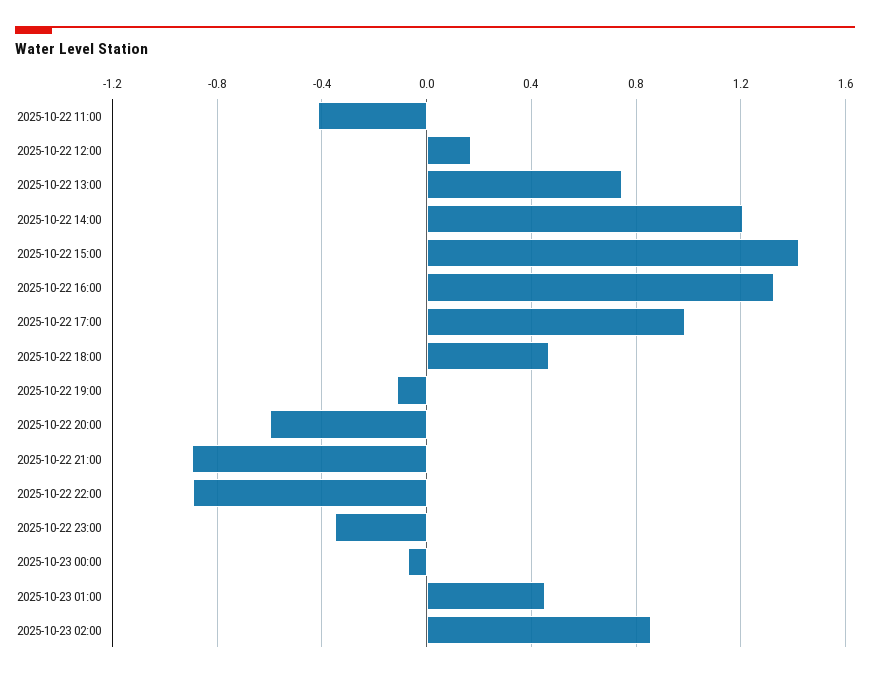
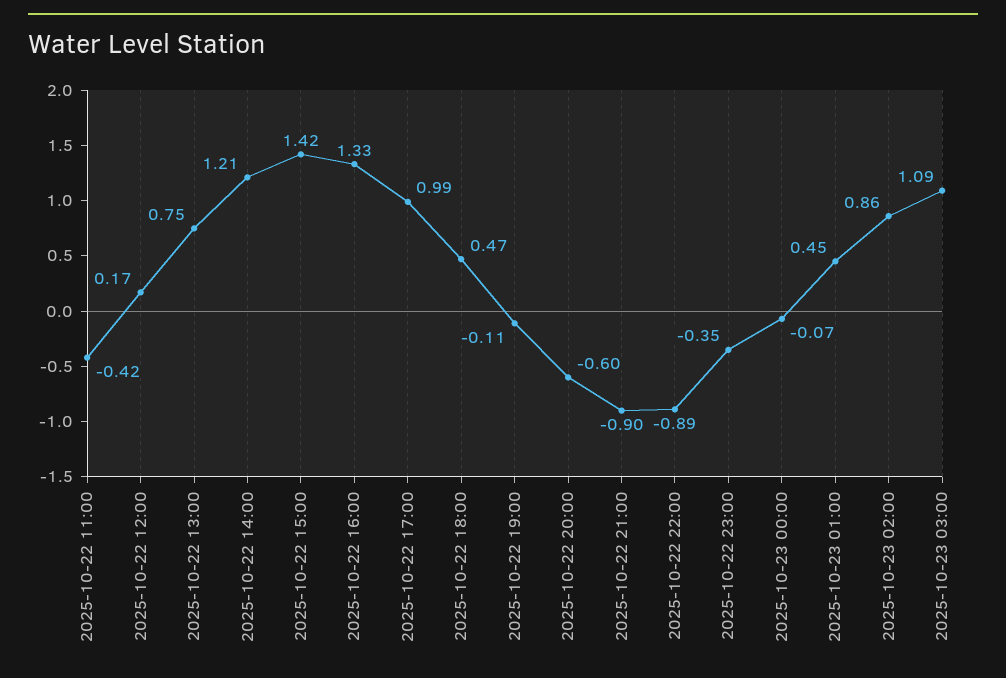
2025-10-23 03:00: none -> 1.09

